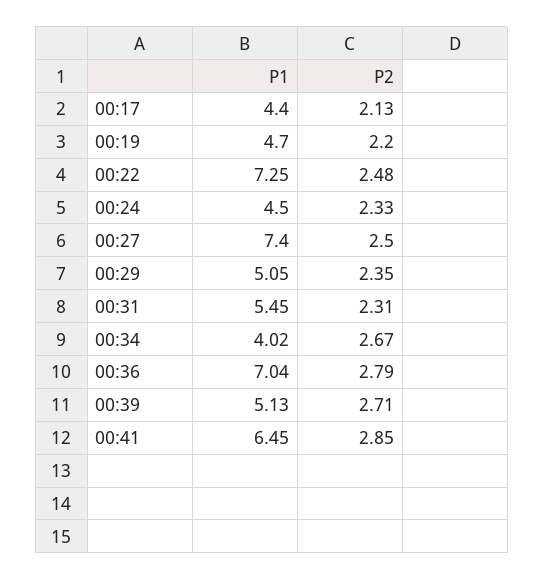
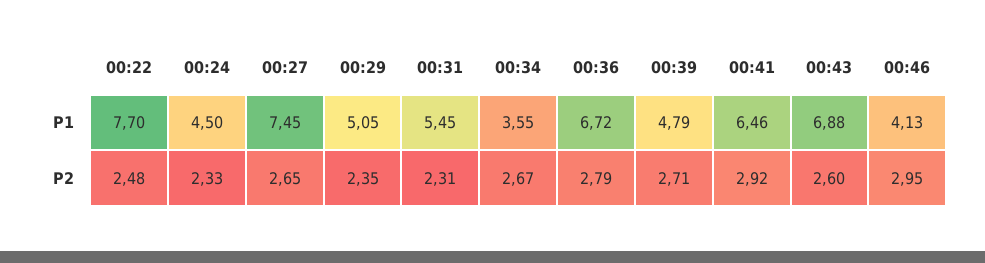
P1, 00:17: 4.4 -> none
P2, 00:17: 2.13 -> none
P1, 00:19: 4.7 -> none
P2, 00:19: 2.2 -> none
P1, 00:22: 7.25 -> 7.7
P1, 00:27: 7.4 -> 7.45
P2, 00:27: 2.5 -> 2.65
P1, 00:34: 4.02 -> 3.55
P1, 00:36: 7.04 -> 6.72
P1, 00:39: 5.13 -> 4.79
P1, 00:41: 6.45 -> 6.46
P2, 00:41: 2.85 -> 2.92
P1, 00:43: none -> 6.88
P1, 00:46: none -> 4.13
P2, 00:43: none -> 2.6
P2, 00:46: none -> 2.95

